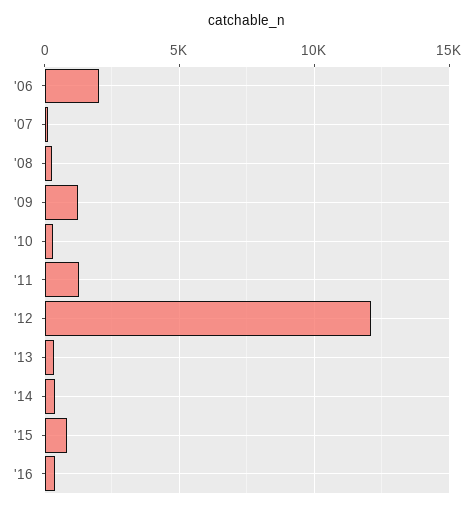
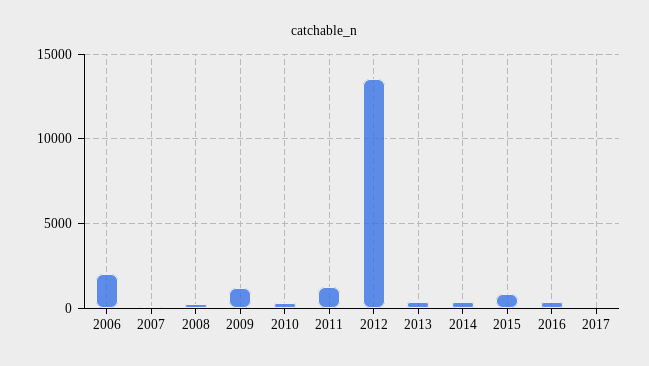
'12: 12000 -> 13500
2017: none -> 0

